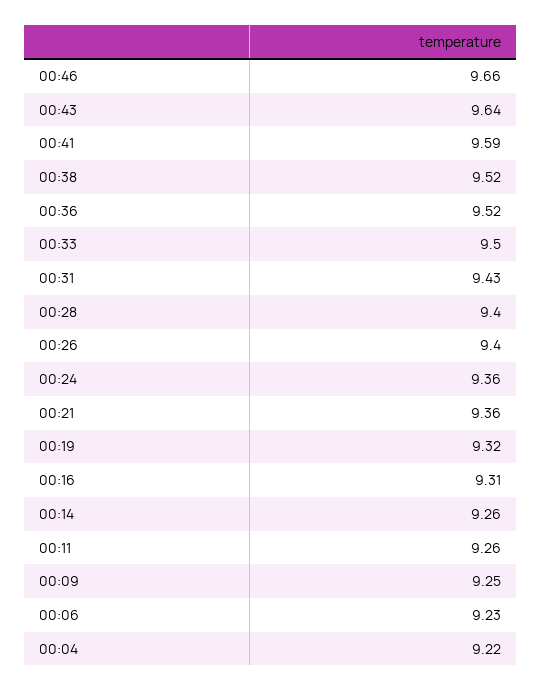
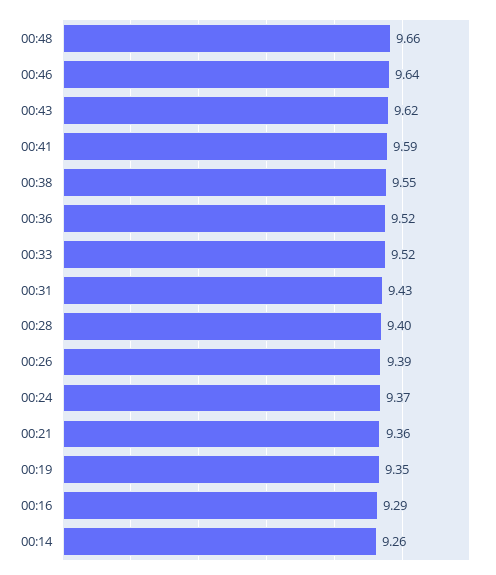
00:46: 9.66 -> 9.64
00:43: 9.64 -> 9.62
00:38: 9.52 -> 9.55
00:33: 9.5 -> 9.52
00:26: 9.4 -> 9.39
00:24: 9.36 -> 9.37
00:19: 9.32 -> 9.35
00:16: 9.31 -> 9.29
00:11: 9.26 -> none
00:09: 9.25 -> none
00:06: 9.23 -> none
00:04: 9.22 -> none
00:48: none -> 9.66

